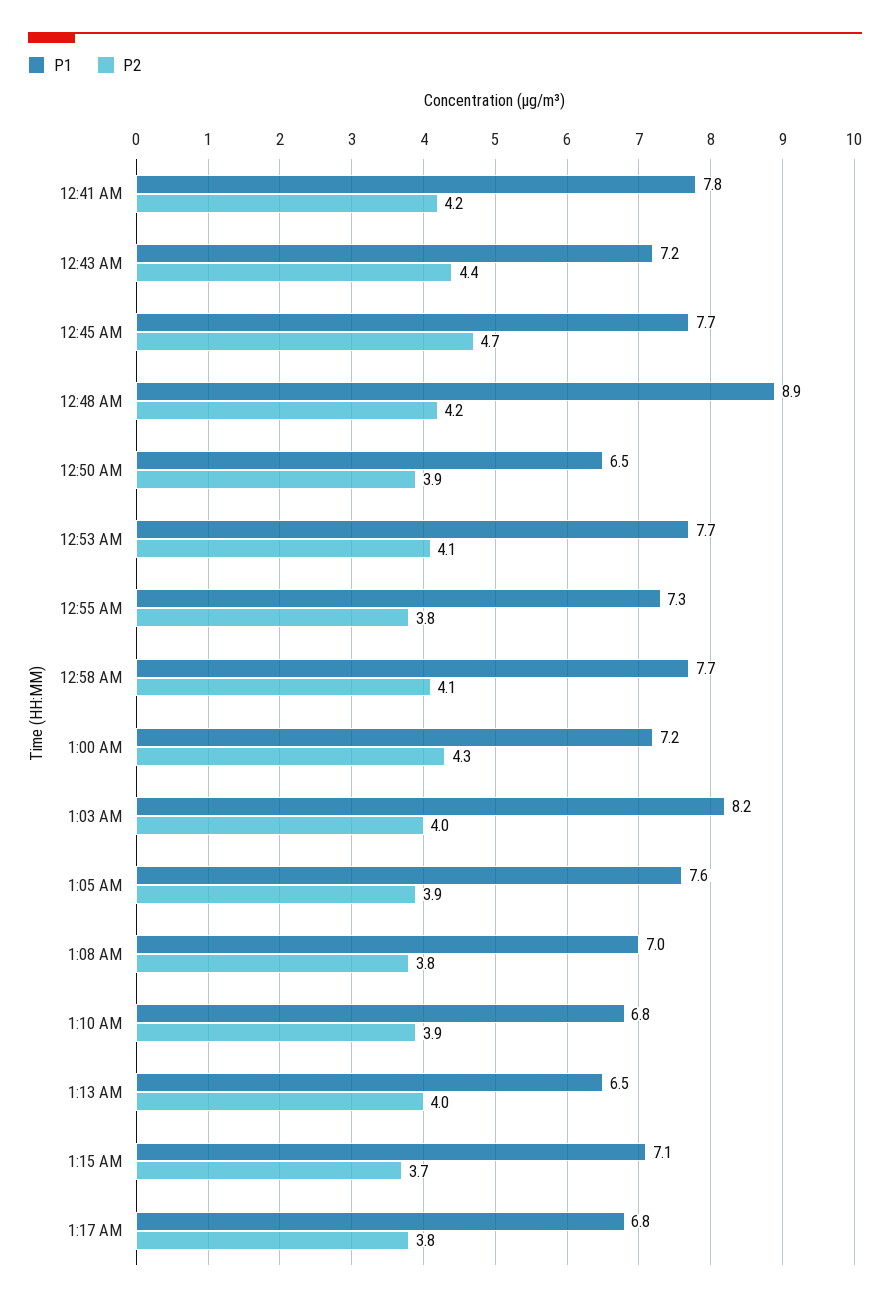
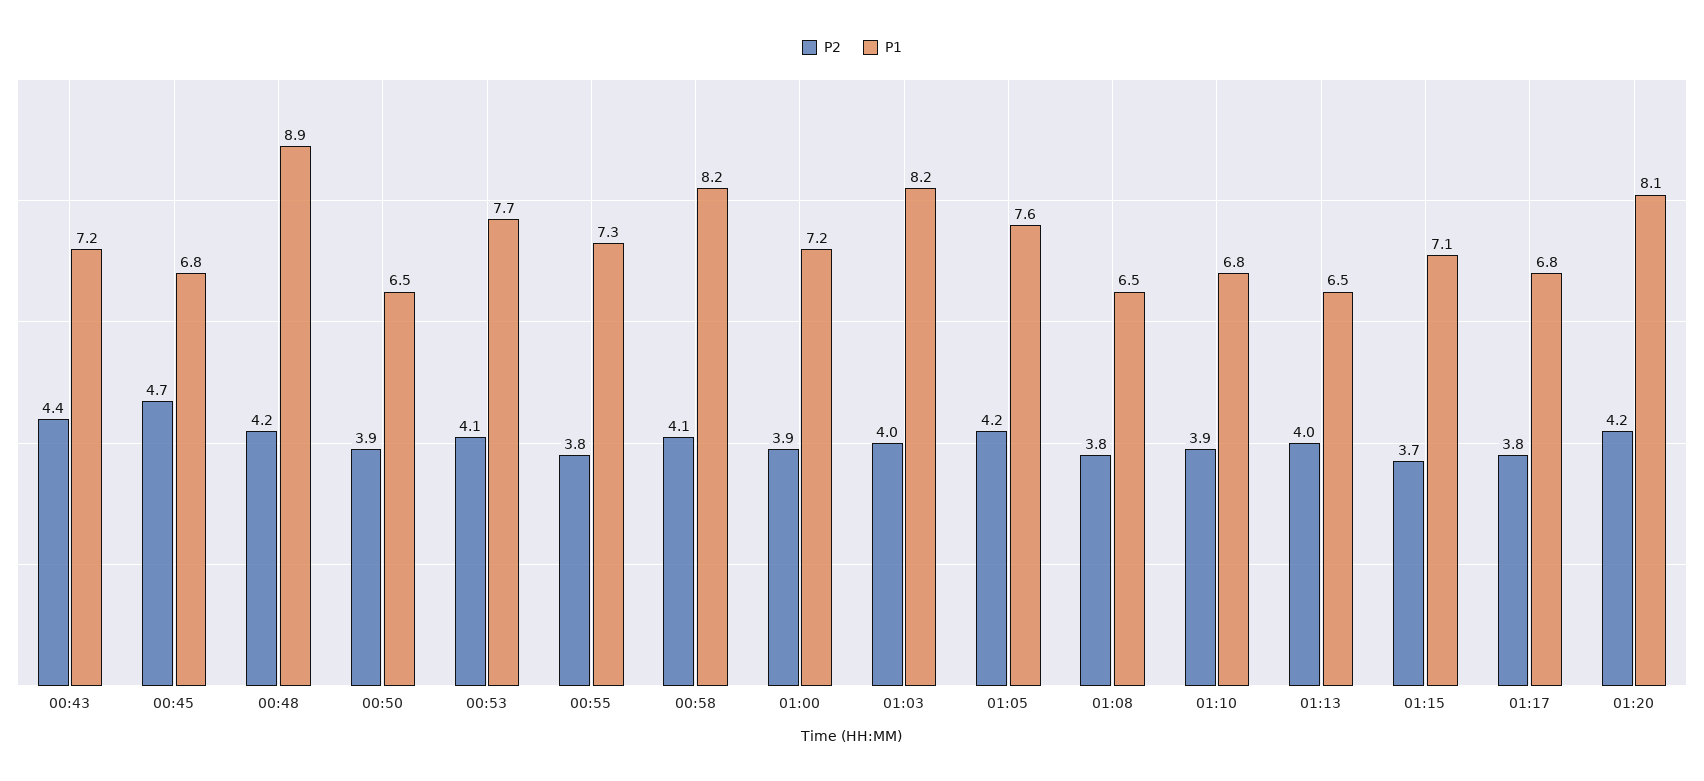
P1, 12:41 AM: 7.8 -> none
P2, 12:41 AM: 4.2 -> none
P1, 12:45 AM: 7.7 -> 6.8
P1, 12:58 AM: 7.7 -> 8.2
P2, 1:00 AM: 4.3 -> 3.9
P2, 1:05 AM: 3.9 -> 4.2
P1, 1:08 AM: 7 -> 6.5
P2, 01:20: none -> 4.2
P1, 01:20: none -> 8.1

